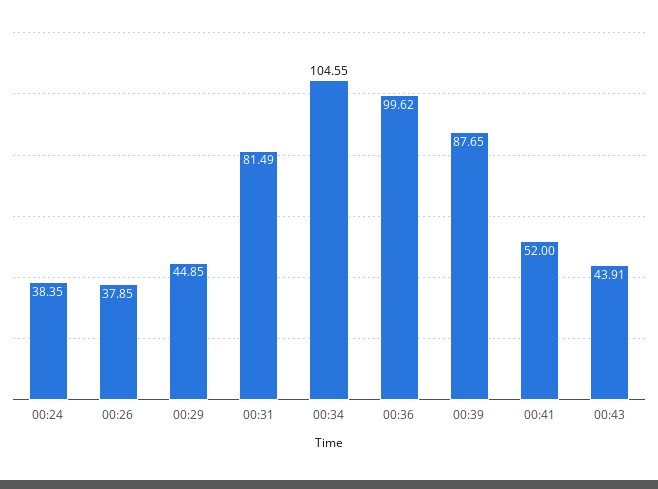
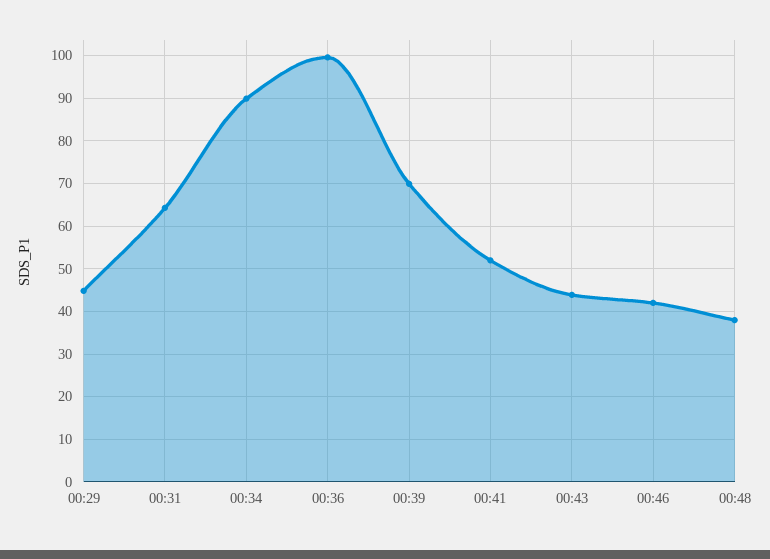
00:24: 38.35 -> none
00:26: 37.85 -> none
00:31: 81.49 -> 64
00:34: 104.55 -> 90
00:39: 87.65 -> 70
00:46: none -> 42
00:48: none -> 38

